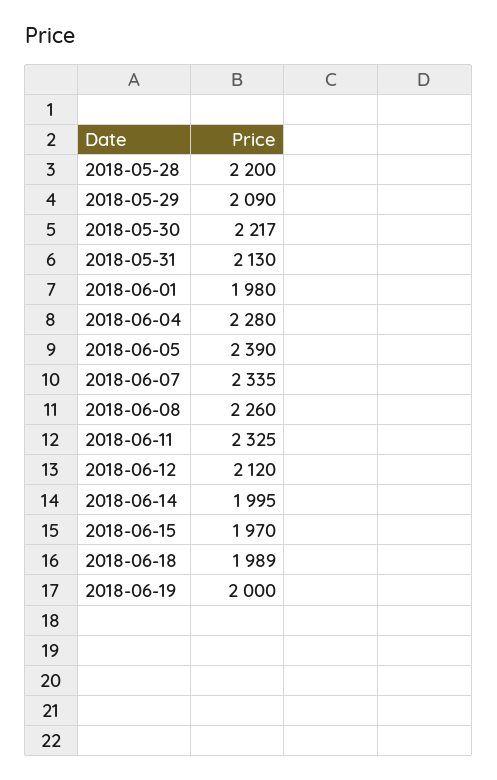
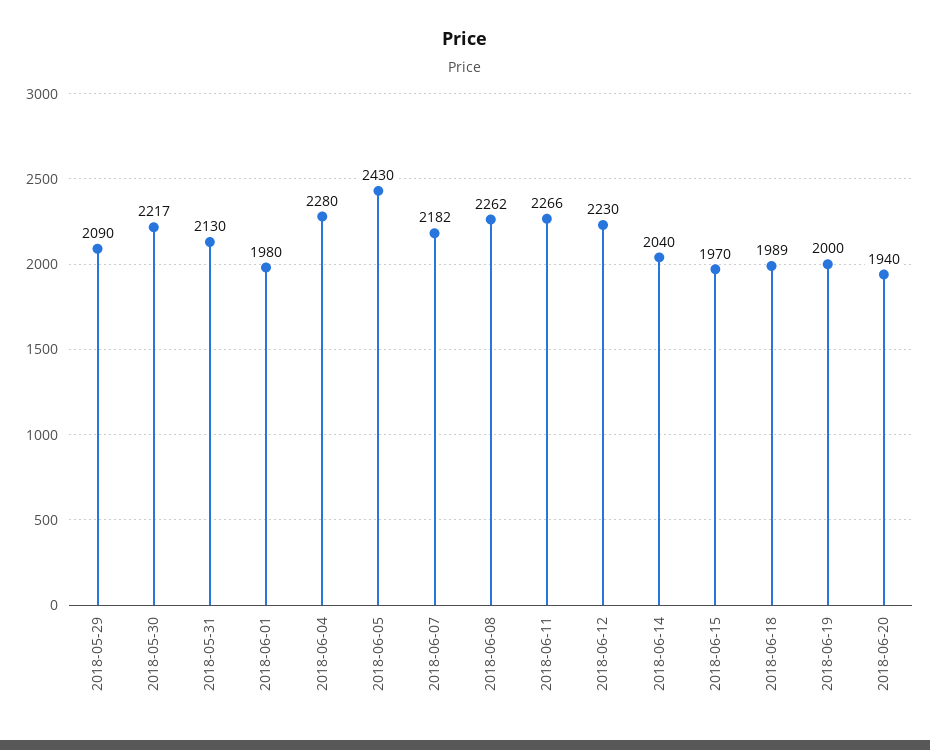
2018-05-28: 2200 -> none
2018-06-05: 2390 -> 2430
2018-06-07: 2335 -> 2182
2018-06-08: 2260 -> 2262
2018-06-11: 2325 -> 2266
2018-06-12: 2120 -> 2230
2018-06-14: 1995 -> 2040
2018-06-20: none -> 1940

